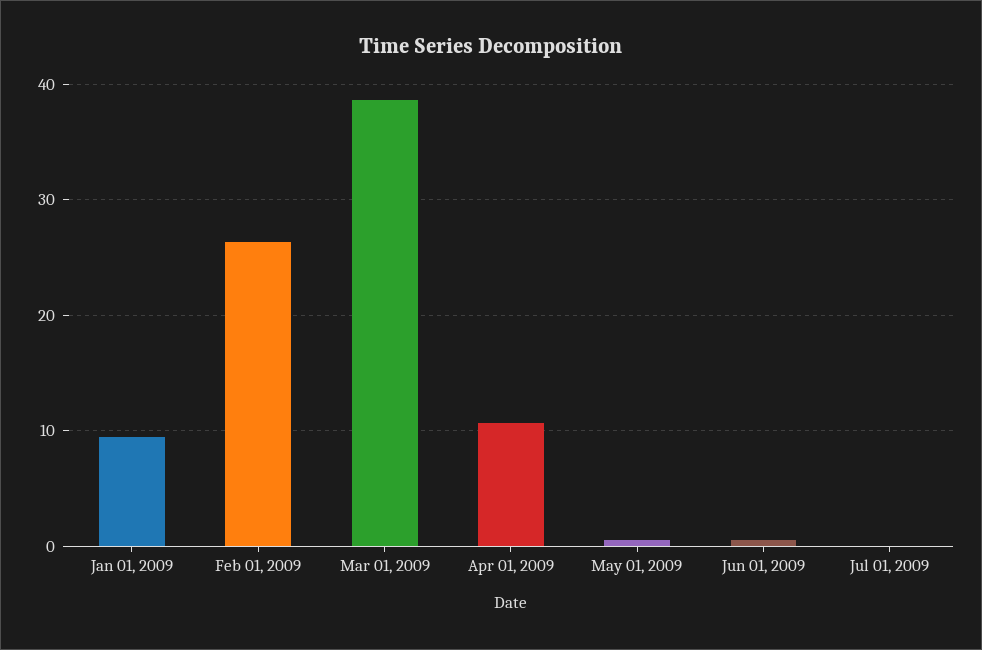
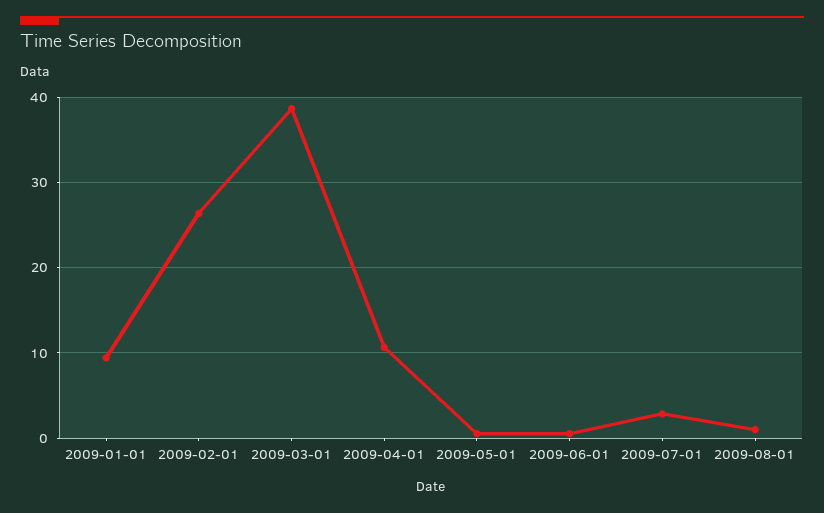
Jul 01, 2009: 0 -> 3
2009-08-01: none -> 1

